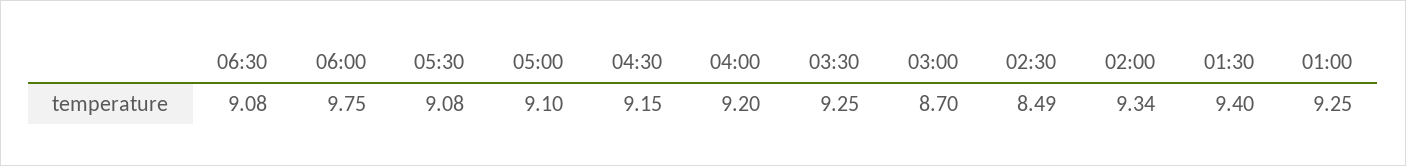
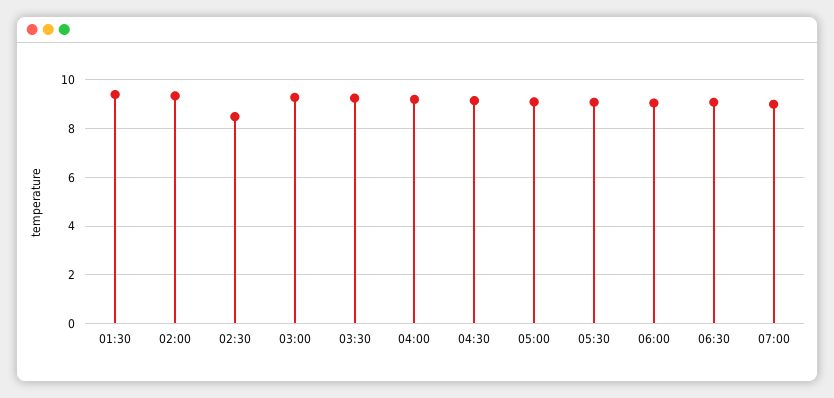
06:00: 9.75 -> 9
03:00: 8.7 -> 9.25
01:00: 9.25 -> none
07:00: none -> 9

